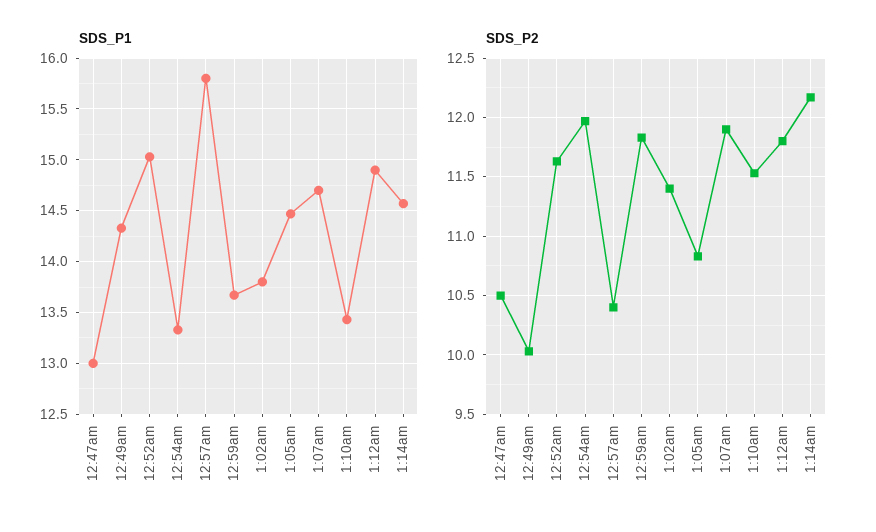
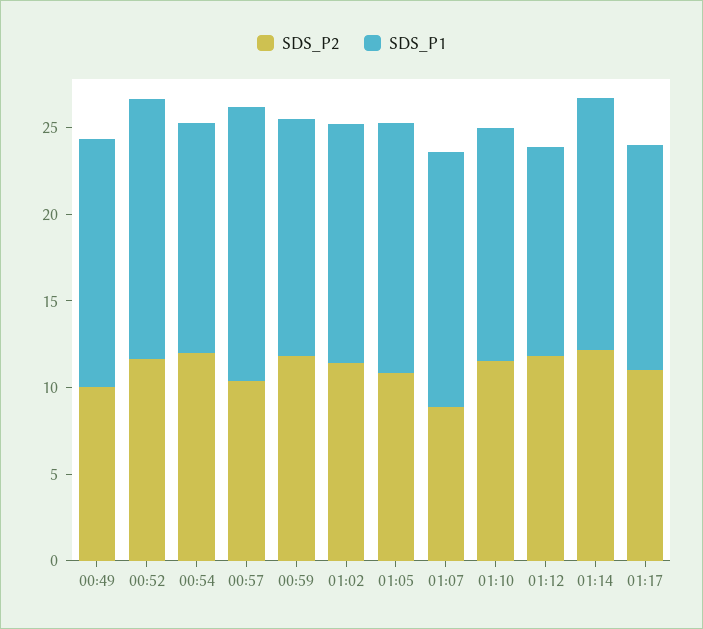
SDS_P1, 12:47am: 13 -> none
SDS_P1, 1:12am: 14.9 -> 12
SDS_P2, 12:47am: 10.5 -> none
SDS_P2, 1:07am: 11.9 -> 9
SDS_P2, 01:17: none -> 11
SDS_P1, 01:17: none -> 13

